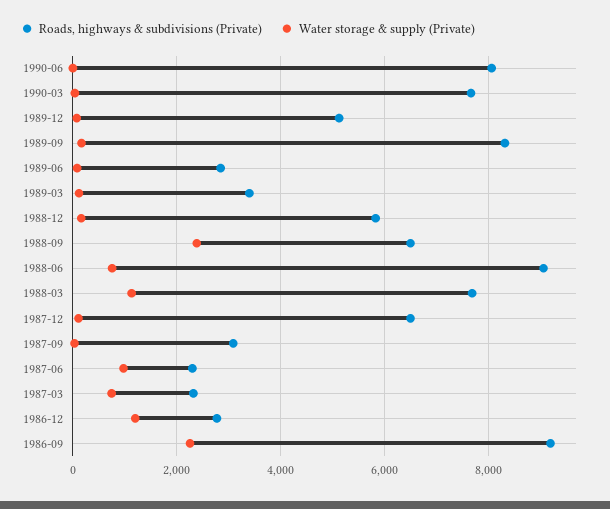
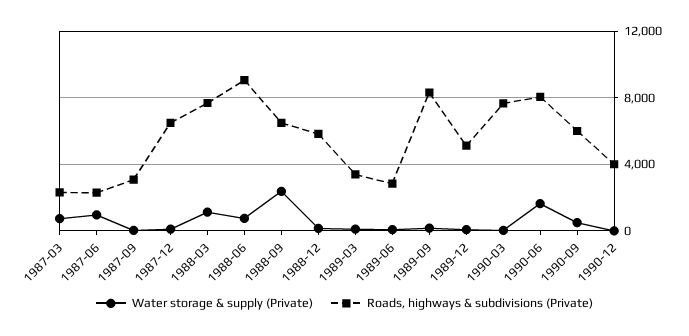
Water storage & supply (Private), 1990-06: 0 -> 1500
Roads, highways & subdivisions (Private), 1986-12: 2800 -> none
Water storage & supply (Private), 1986-12: 1200 -> none
Roads, highways & subdivisions (Private), 1986-09: 9200 -> none
Water storage & supply (Private), 1986-09: 2200 -> none
Water storage & supply (Private), 1990-09: none -> 500
Roads, highways & subdivisions (Private), 1990-09: none -> 6000
Water storage & supply (Private), 1990-12: none -> 0
Roads, highways & subdivisions (Private), 1990-12: none -> 4000

